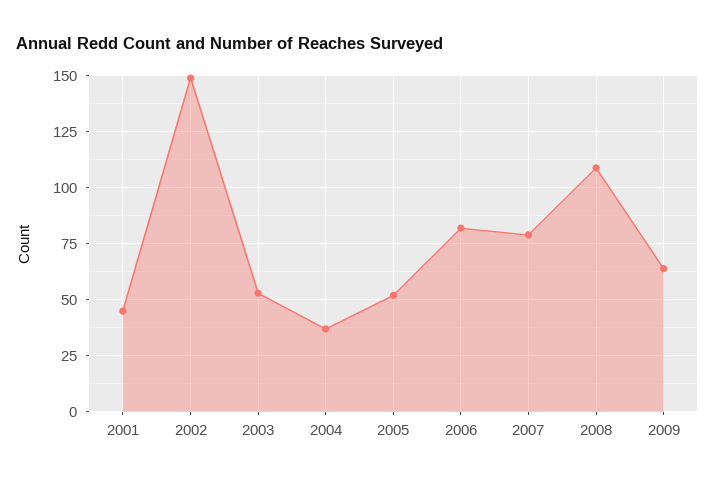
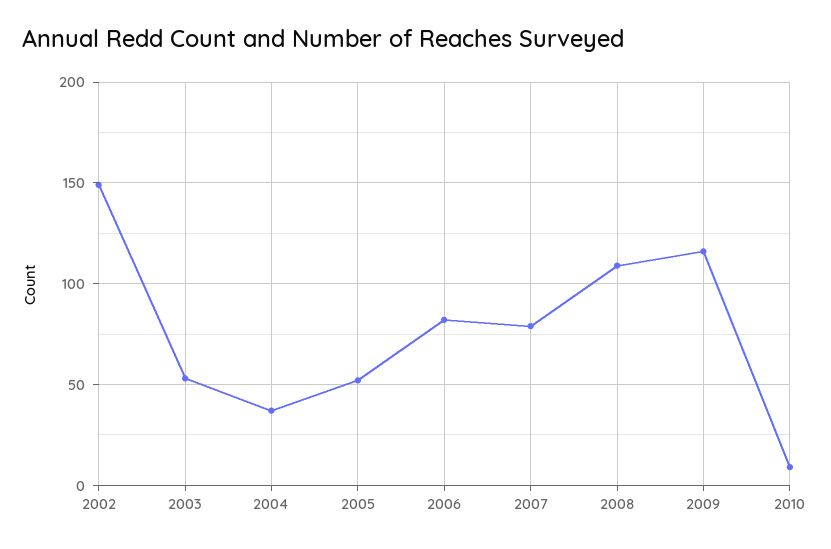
2001: 45 -> none
2009: 65 -> 115
2010: none -> 10

